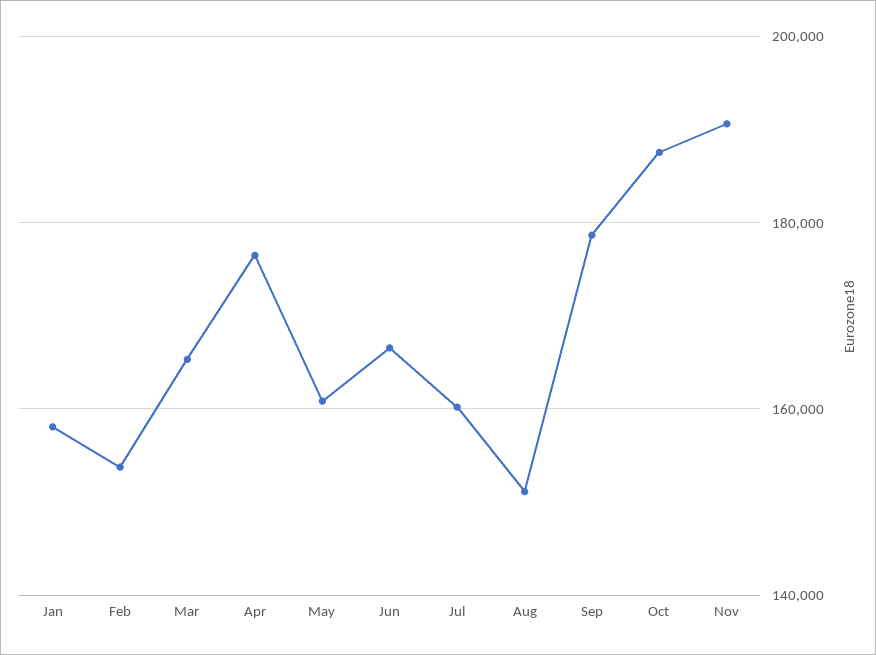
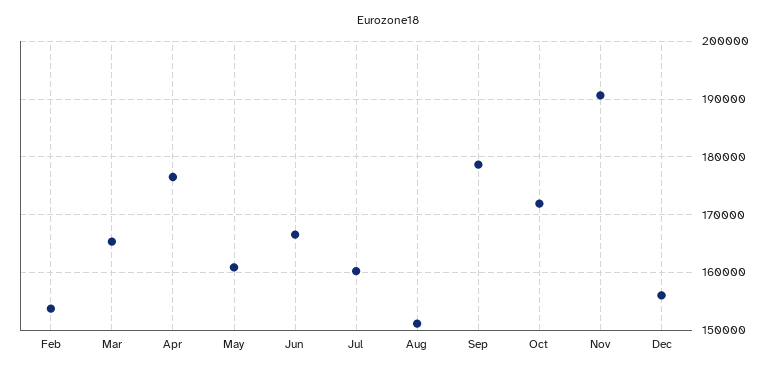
Jan: 158000 -> none
Oct: 188000 -> 172000
Dec: none -> 156000

